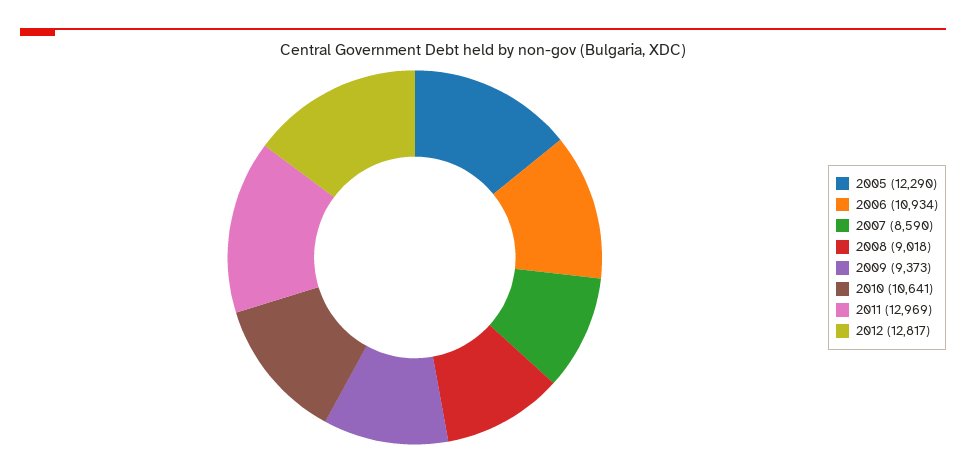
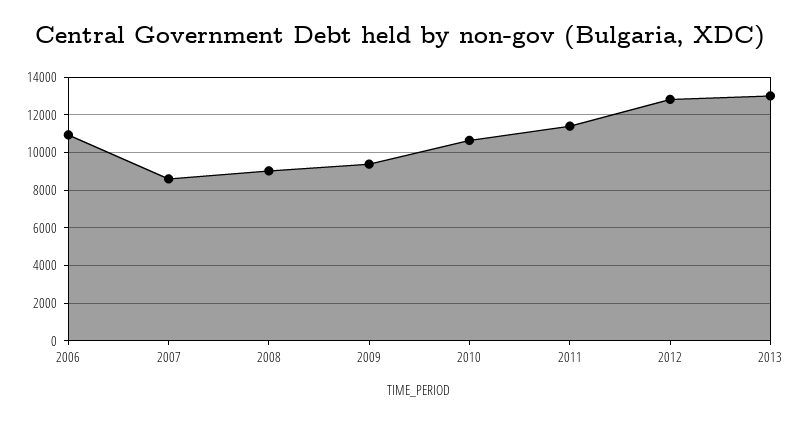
2005: 12290 -> none
2011: 12969 -> 11500
2013: none -> 13000

